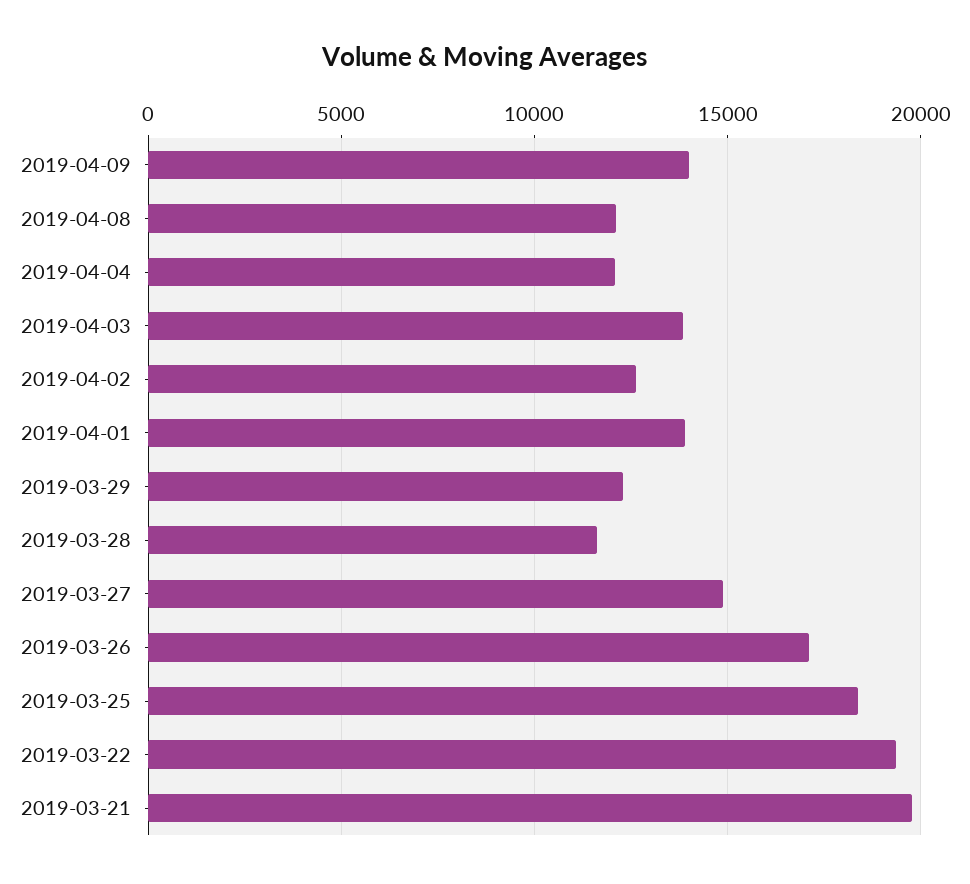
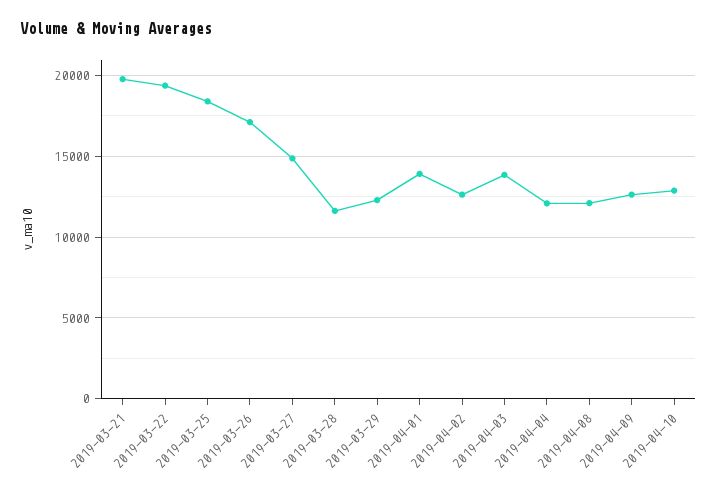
2019-04-09: 14000 -> 12500
2019-04-10: none -> 13000

